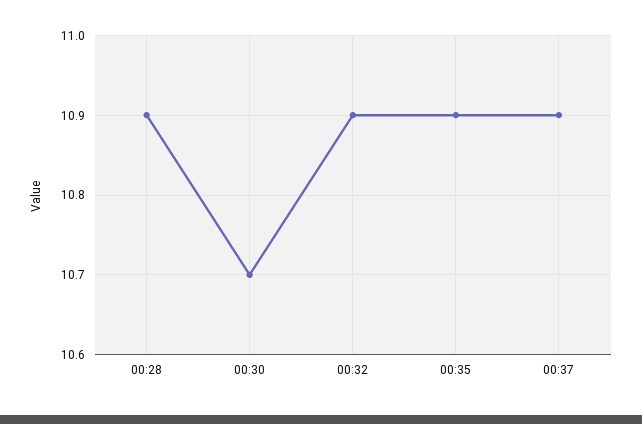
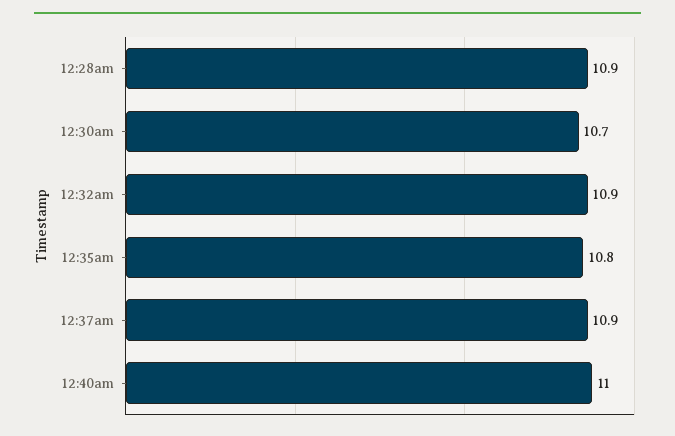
00:35: 10.9 -> 10.8
12:40am: none -> 11

